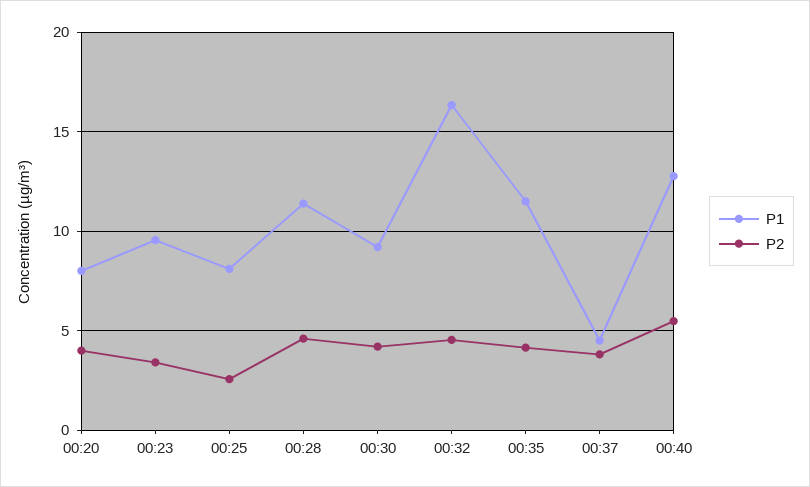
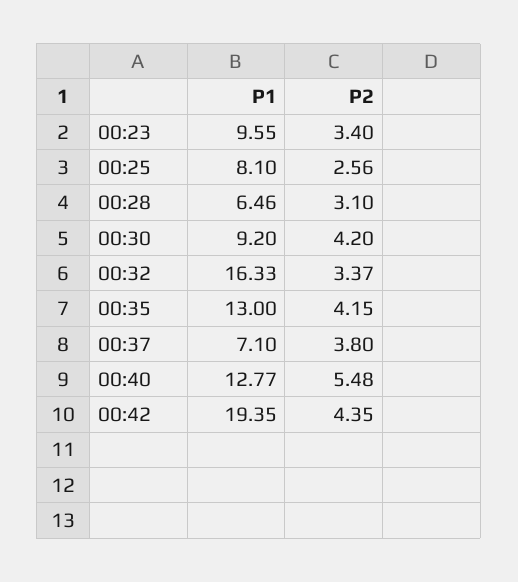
P1, 00:20: 8 -> none
P2, 00:20: 4 -> none
P1, 00:28: 11.5 -> 6.46
P2, 00:28: 4.5 -> 3.1
P2, 00:32: 4.5 -> 3.37
P1, 00:35: 11.5 -> 13
P1, 00:37: 4.5 -> 7.1
P1, 00:42: none -> 19.35
P2, 00:42: none -> 4.35

